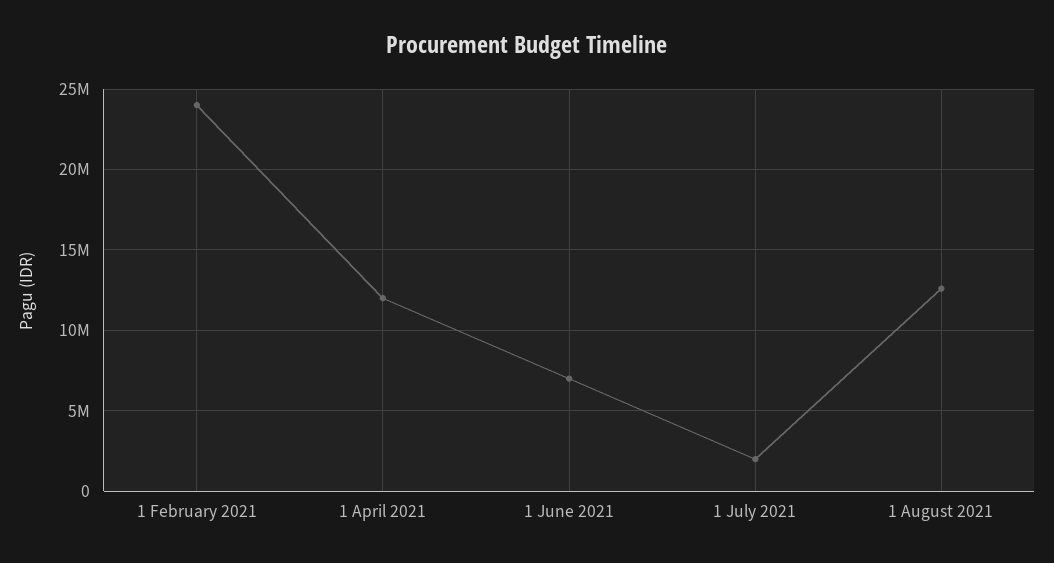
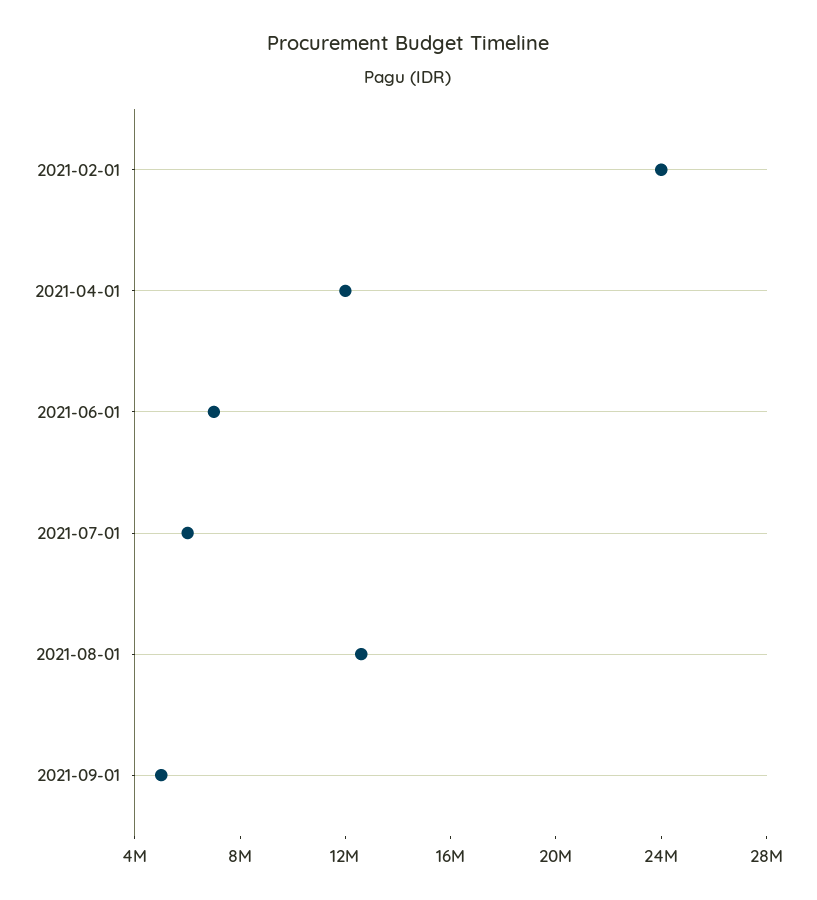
1 July 2021: 2000000 -> 6000000
2021-09-01: none -> 5000000

